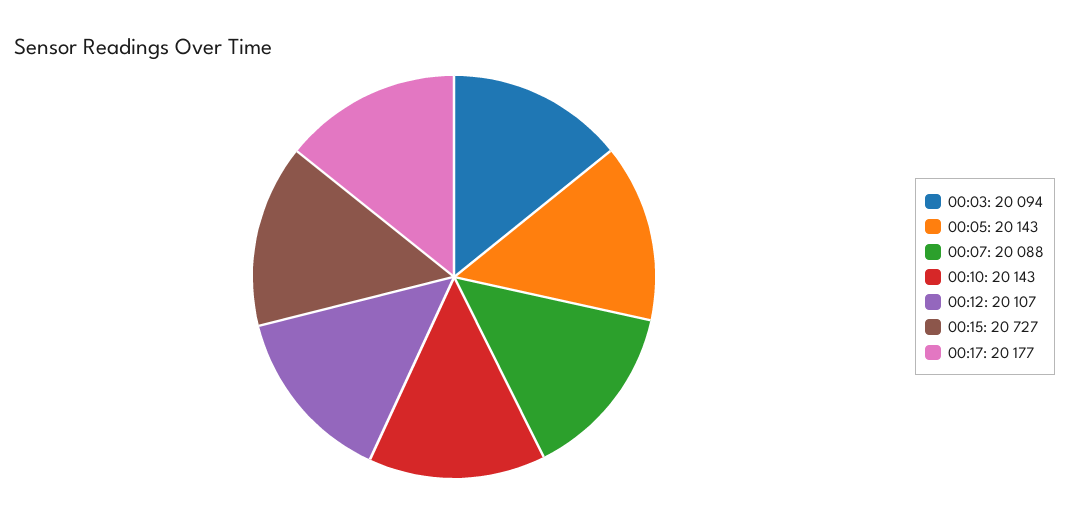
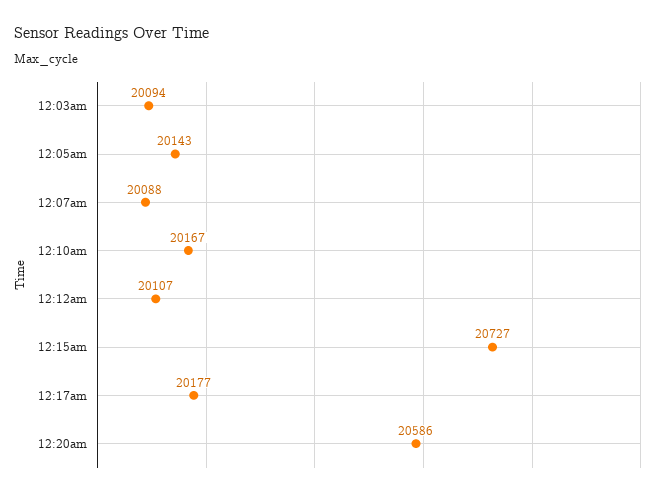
00:10: 20143 -> 20167
12:20am: none -> 20586

